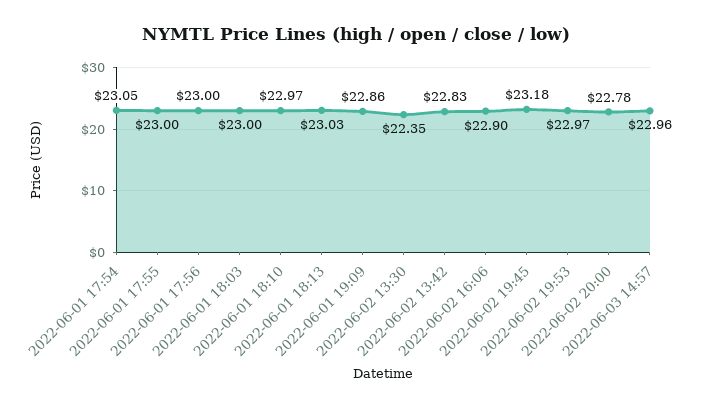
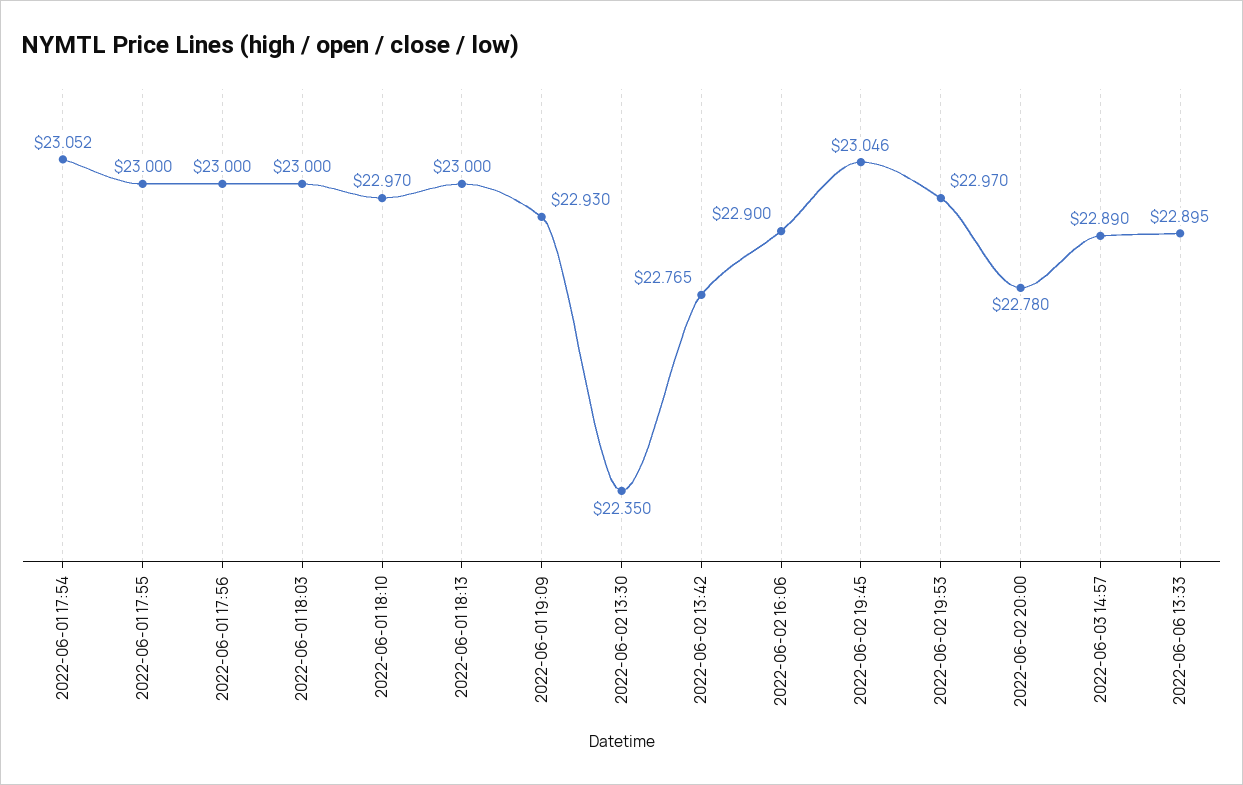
2022-06-01 18:13: 23.03 -> 23
2022-06-01 19:09: 22.86 -> 22.93
2022-06-02 13:42: 22.83 -> 22.765
2022-06-02 19:45: 23.18 -> 23.046
2022-06-03 14:57: 22.96 -> 22.89
2022-06-06 13:33: none -> 22.895

